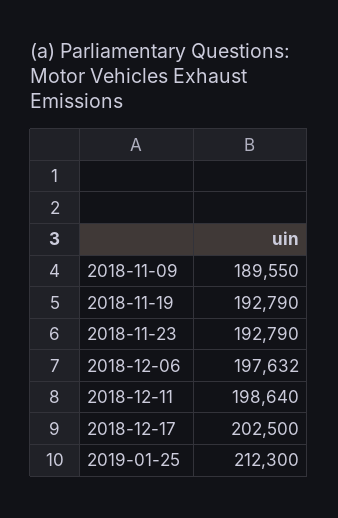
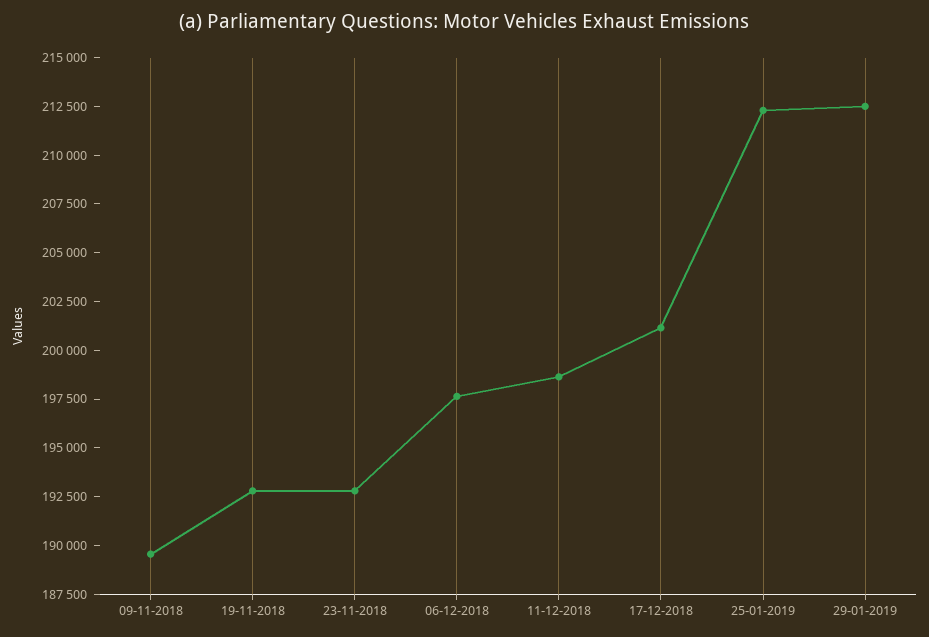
2018-12-17: 202500 -> 201000
29-01-2019: none -> 212500

